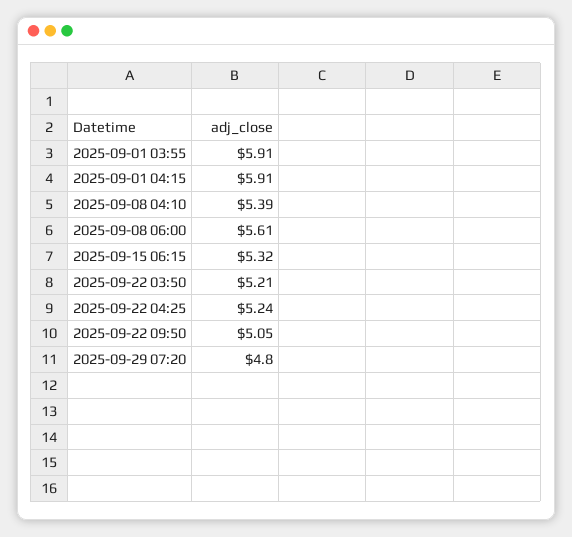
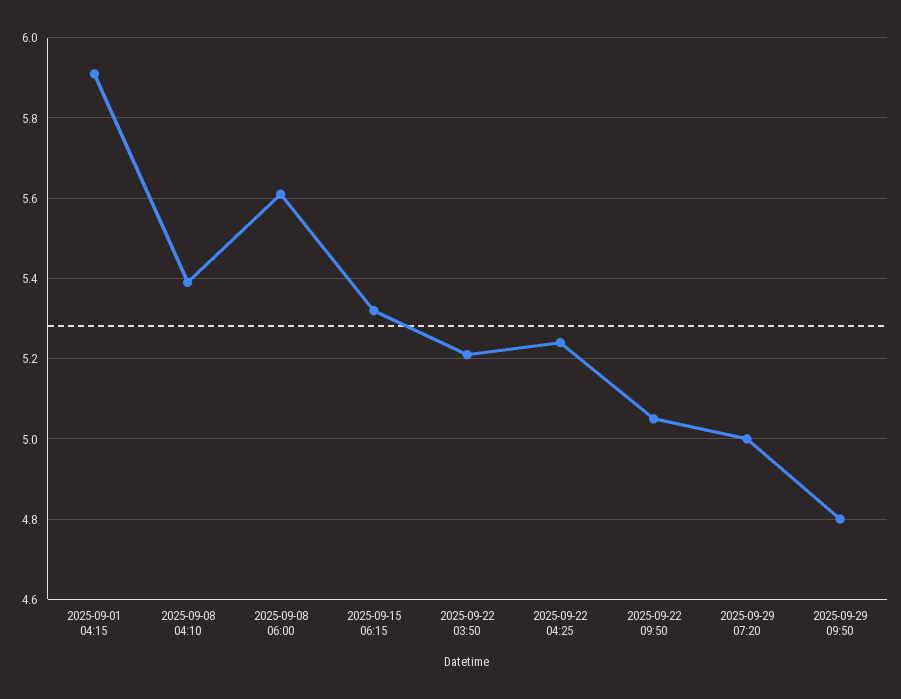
2025-09-01 03:55: 5.91 -> none
2025-09-29 07:20: 4.8 -> 5
2025-09-29 09:50: none -> 4.8

